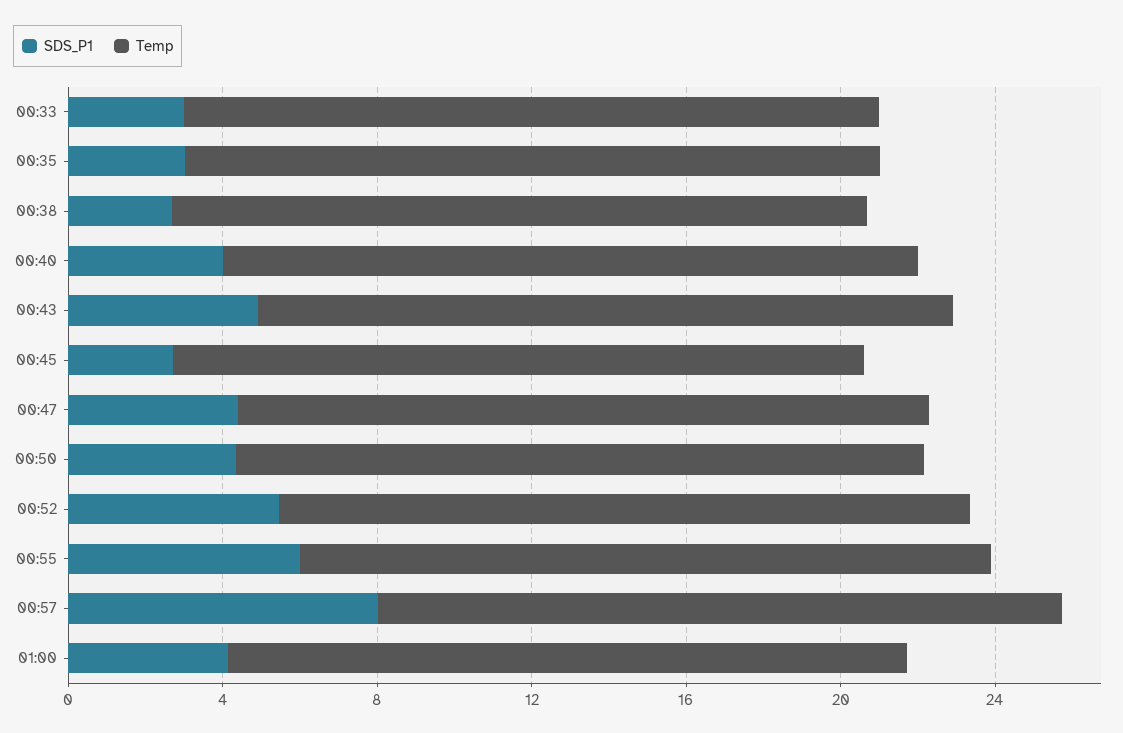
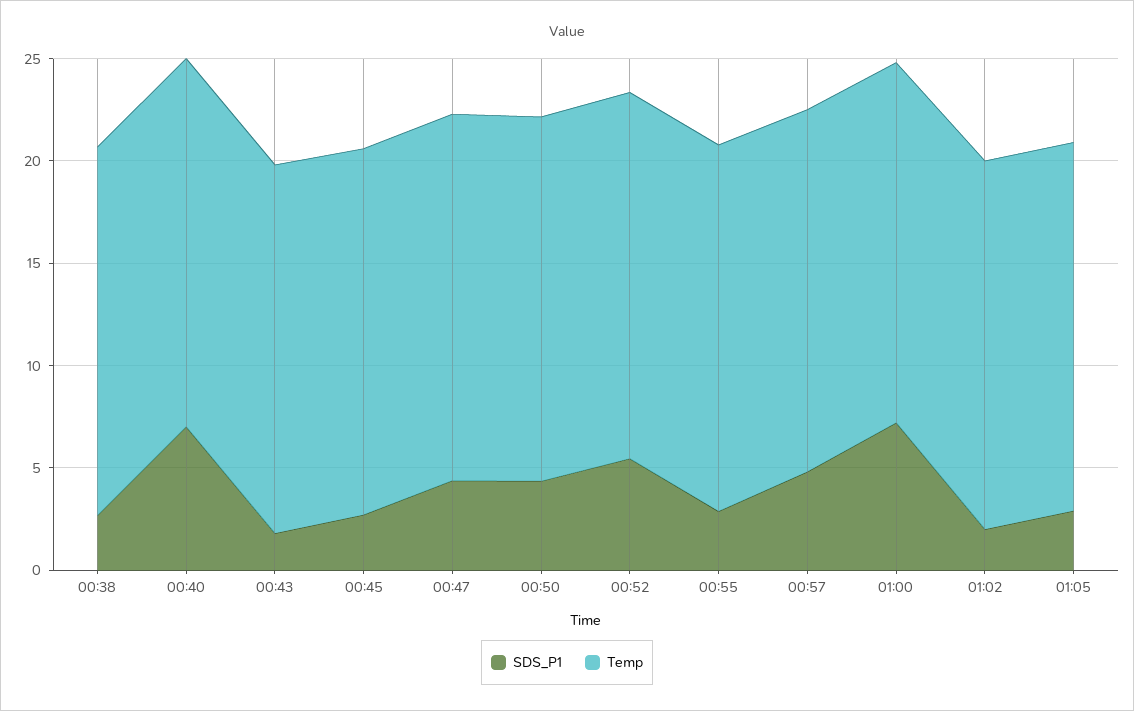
SDS_P1, 00:33: 3 -> none
Temp, 00:33: 18 -> none
SDS_P1, 00:35: 3 -> none
Temp, 00:35: 18 -> none
SDS_P1, 00:40: 4 -> 7
SDS_P1, 00:43: 5 -> 2
SDS_P1, 00:55: 6 -> 3
SDS_P1, 00:57: 8 -> 5
SDS_P1, 01:00: 4 -> 7
SDS_P1, 01:02: none -> 2
Temp, 01:02: none -> 18
SDS_P1, 01:05: none -> 3
Temp, 01:05: none -> 18

